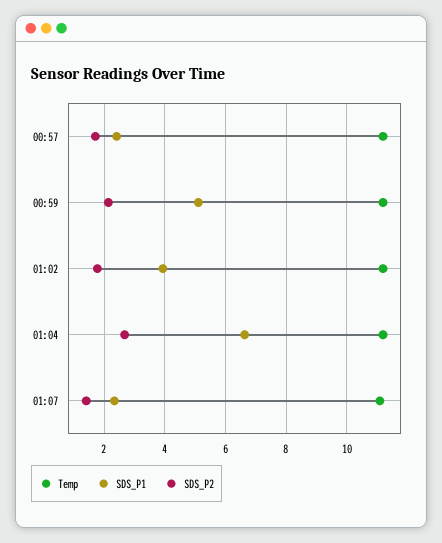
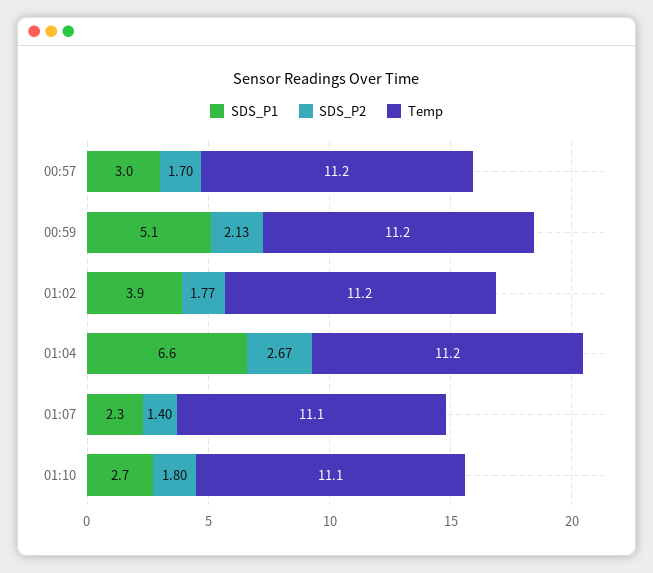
SDS_P1, 00:57: 2.4 -> 3
SDS_P1, 01:10: none -> 2.7
SDS_P2, 01:10: none -> 1.8
Temp, 01:10: none -> 11.1

